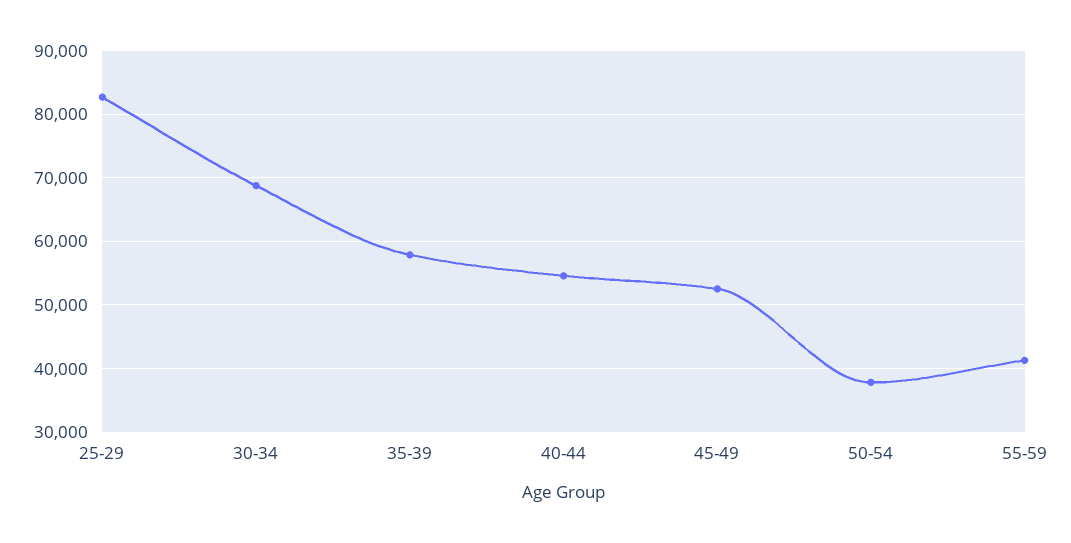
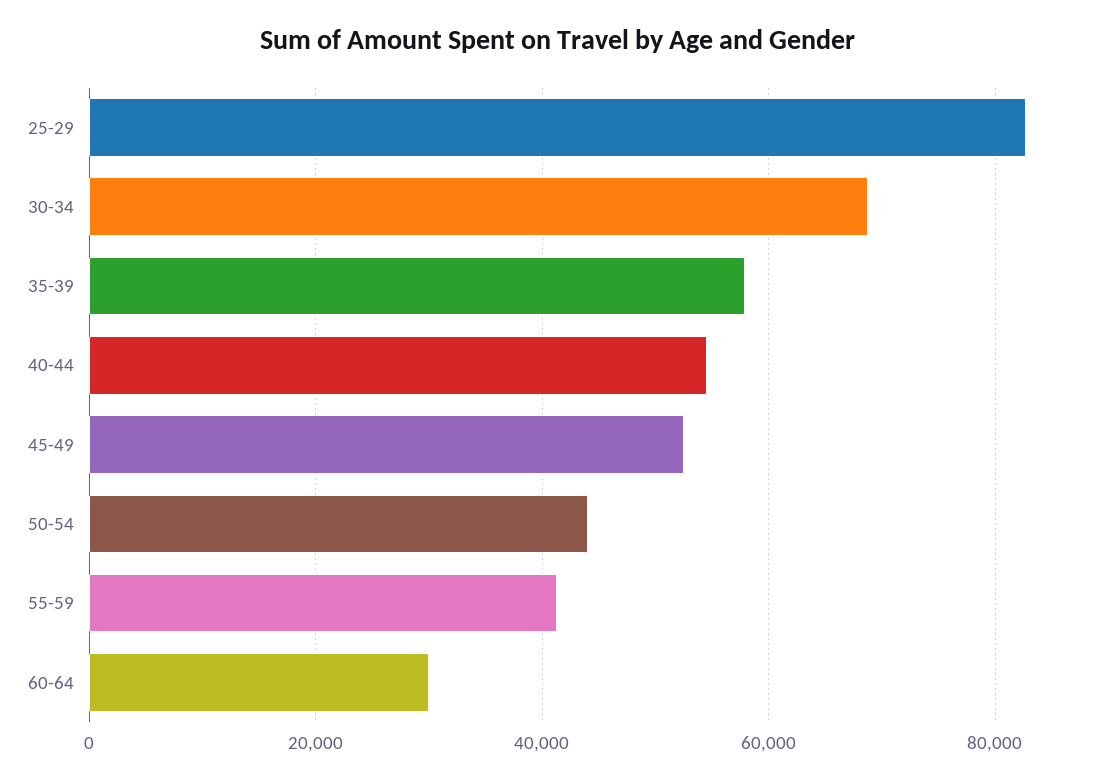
50-54: 38000 -> 44000
60-64: none -> 30000

